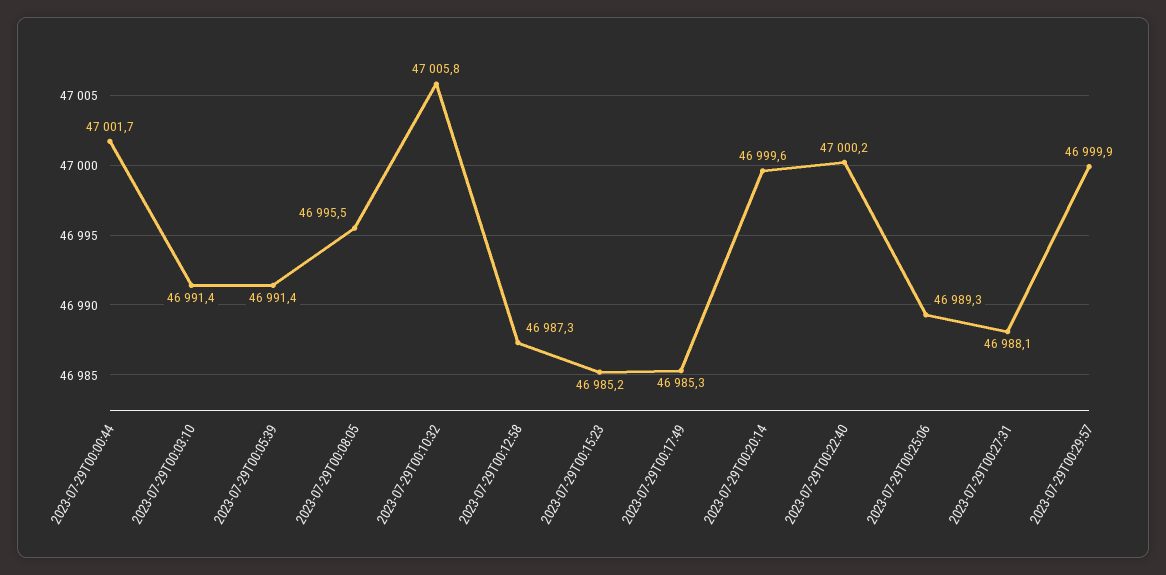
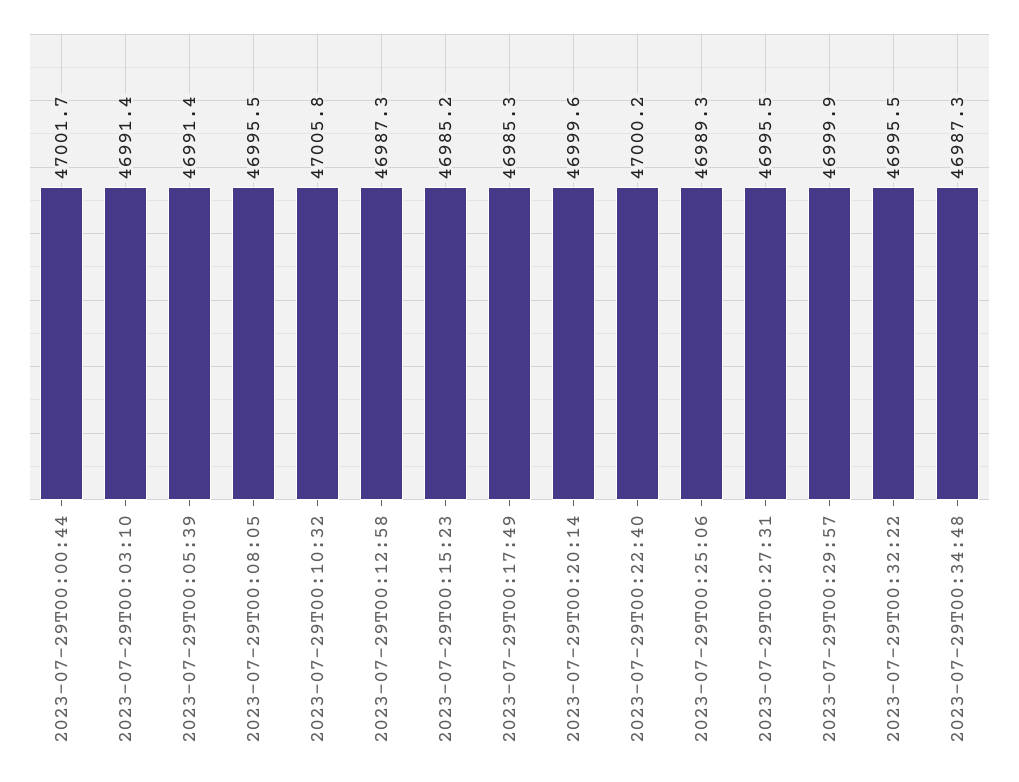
2023-07-29T00:27:31: 46988.1 -> 46995.5
2023-07-29T00:32:22: none -> 46995.5
2023-07-29T00:34:48: none -> 46987.3

